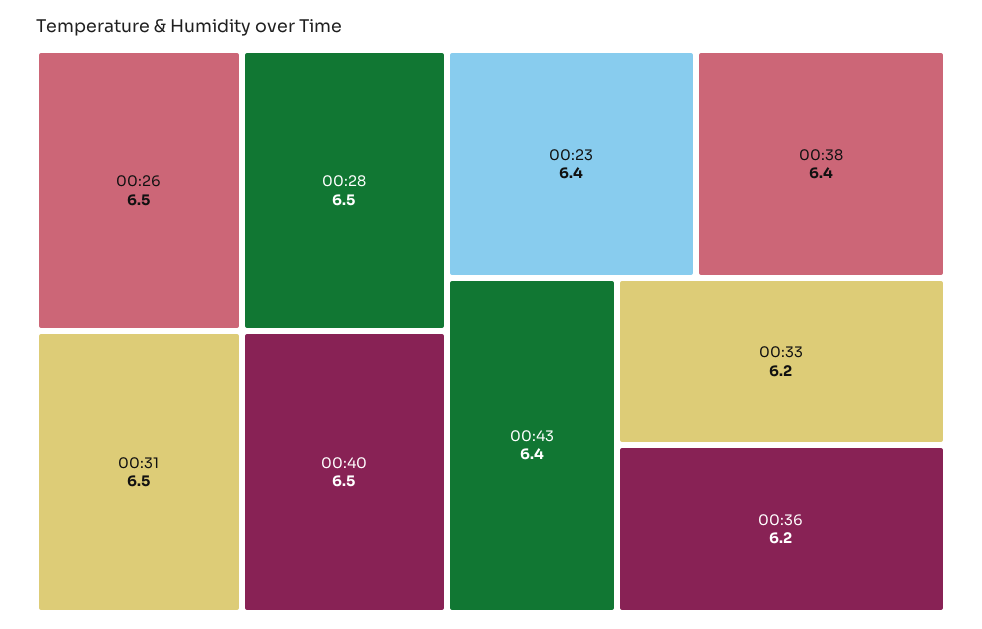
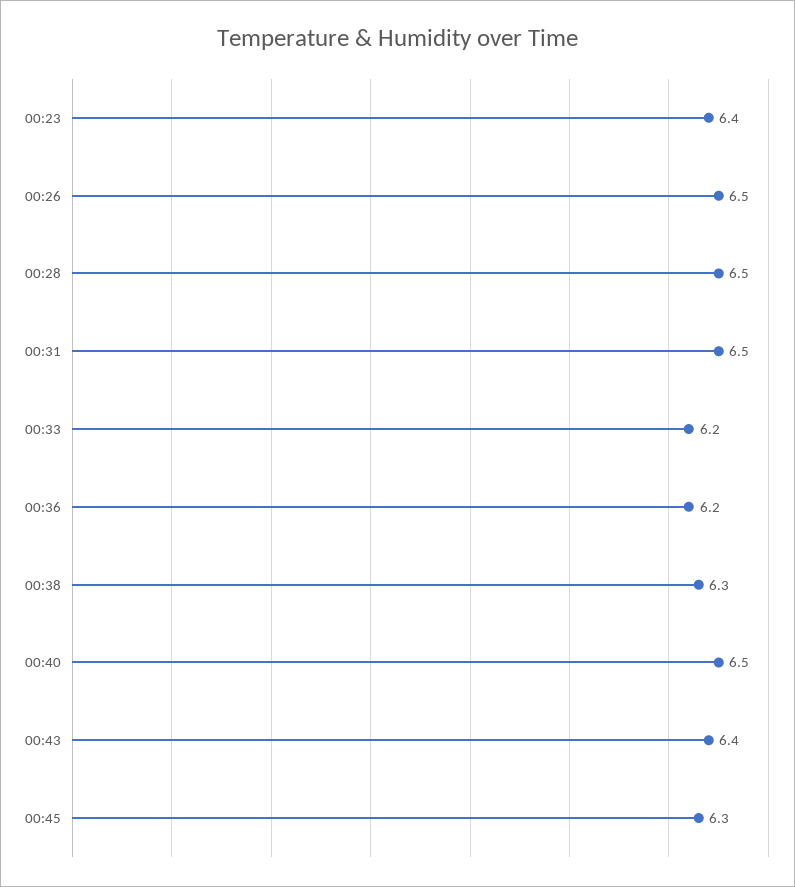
00:38: 6.4 -> 6.3
00:45: none -> 6.3

